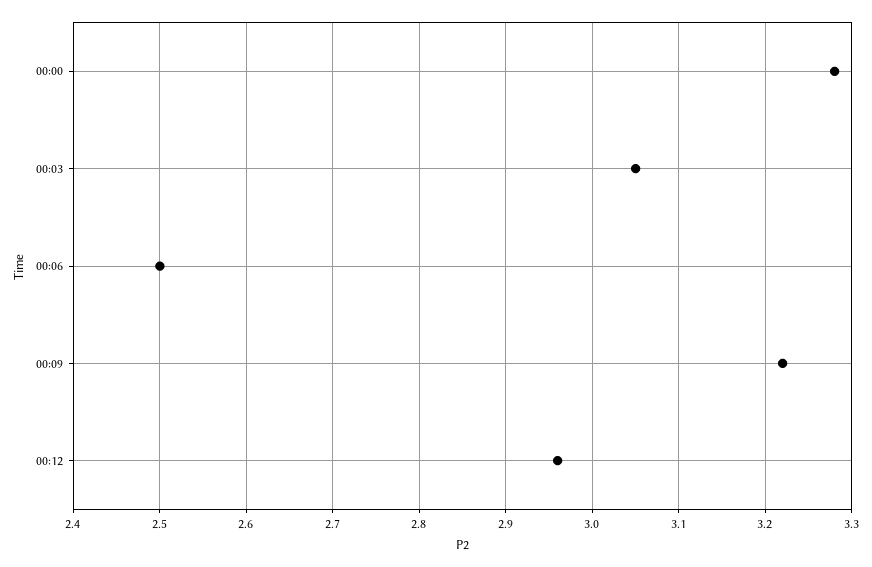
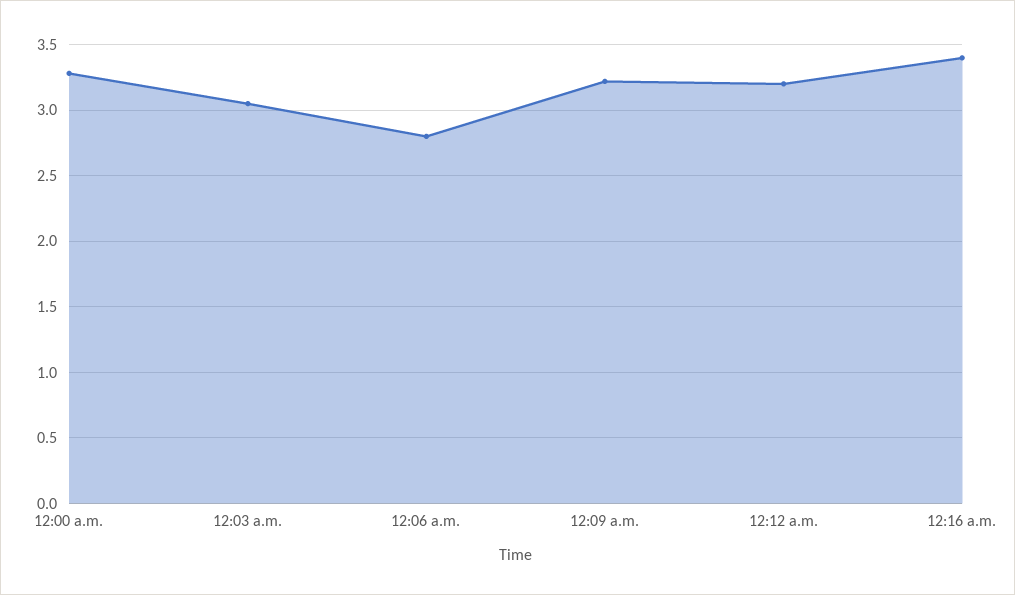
00:06: 2.5 -> 2.8
00:12: 2.96 -> 3.2
12:16 a.m.: none -> 3.4

